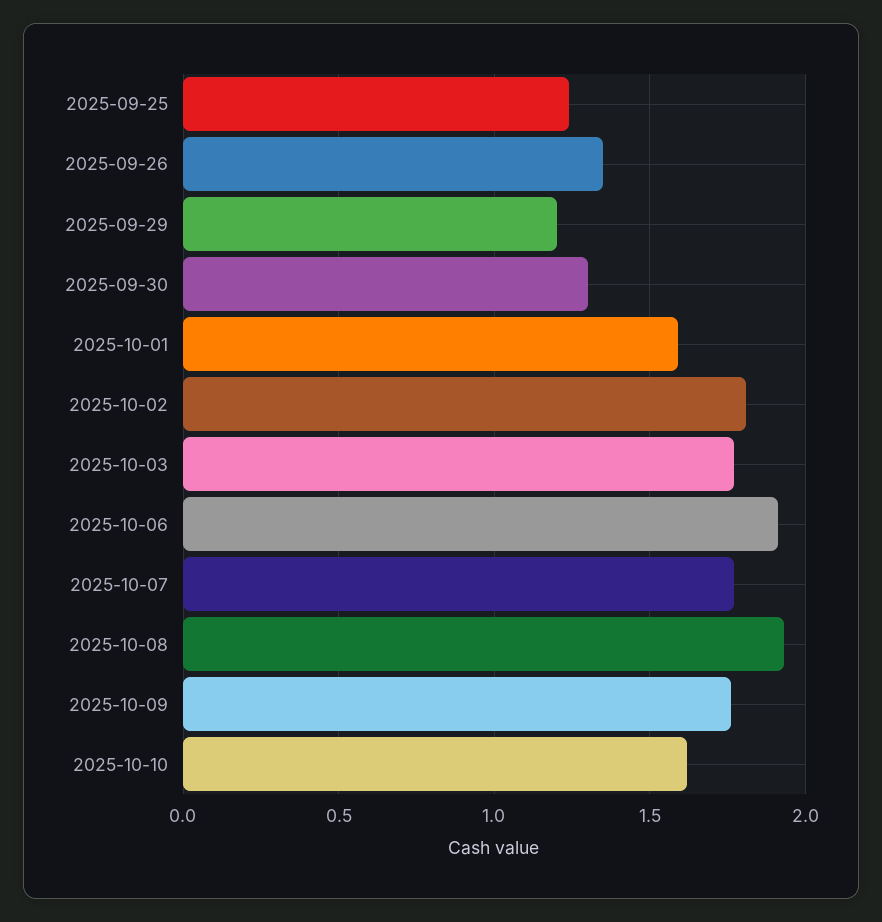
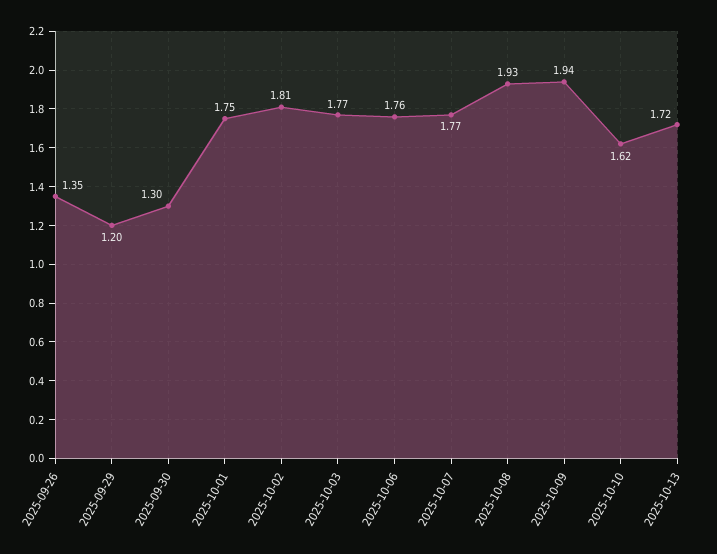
2025-09-25: 1.25 -> none
2025-10-01: 1.6 -> 1.75
2025-10-06: 1.9 -> 1.76
2025-10-09: 1.75 -> 1.94
2025-10-13: none -> 1.72

